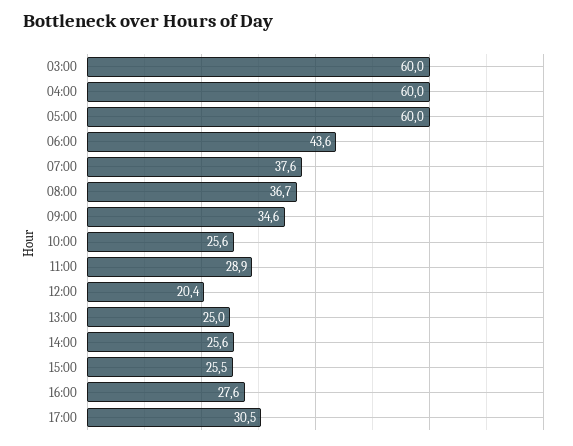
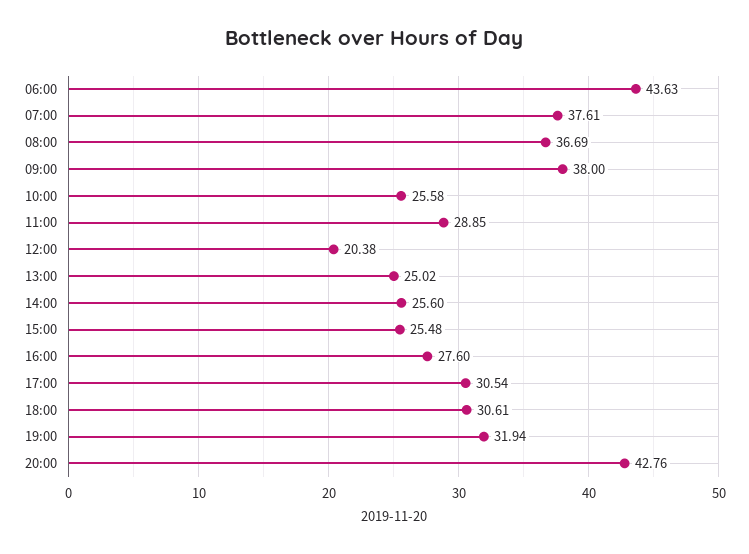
03:00: 60 -> none
04:00: 60 -> none
05:00: 60 -> none
09:00: 34.6 -> 38
18:00: none -> 30.61
19:00: none -> 31.94
20:00: none -> 42.76

